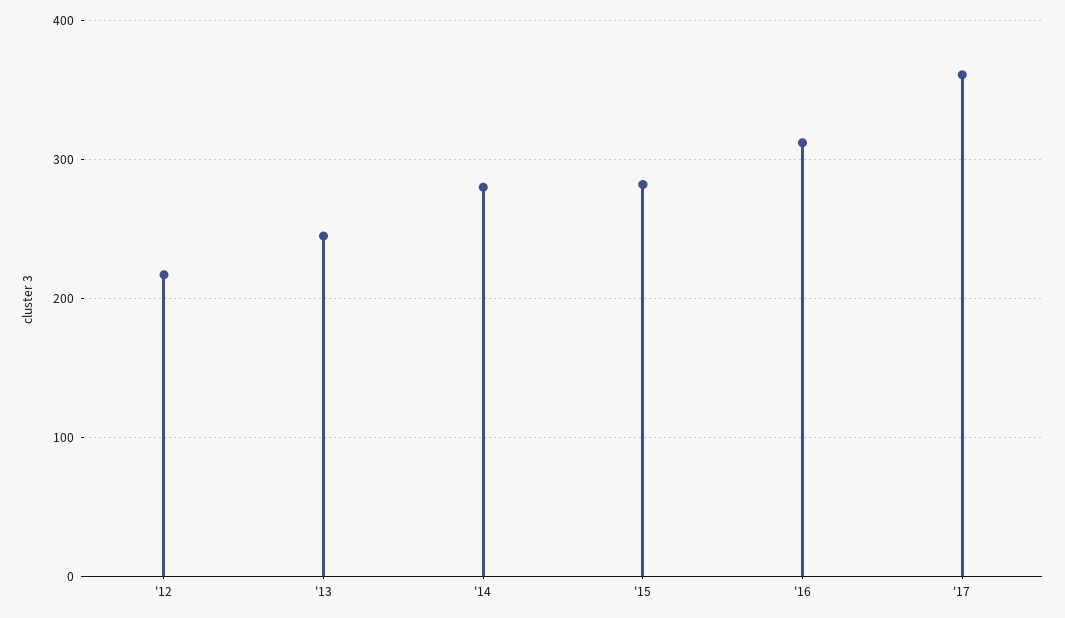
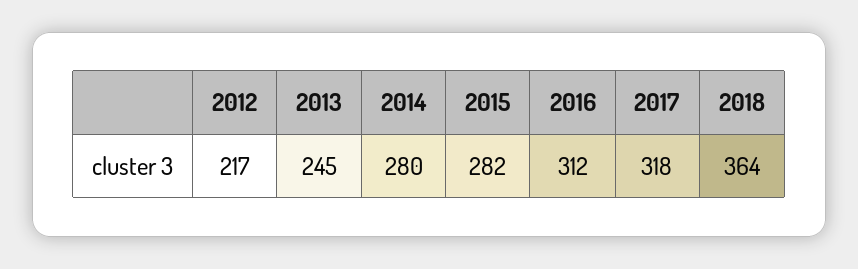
'17: 360 -> 318
2018: none -> 364

